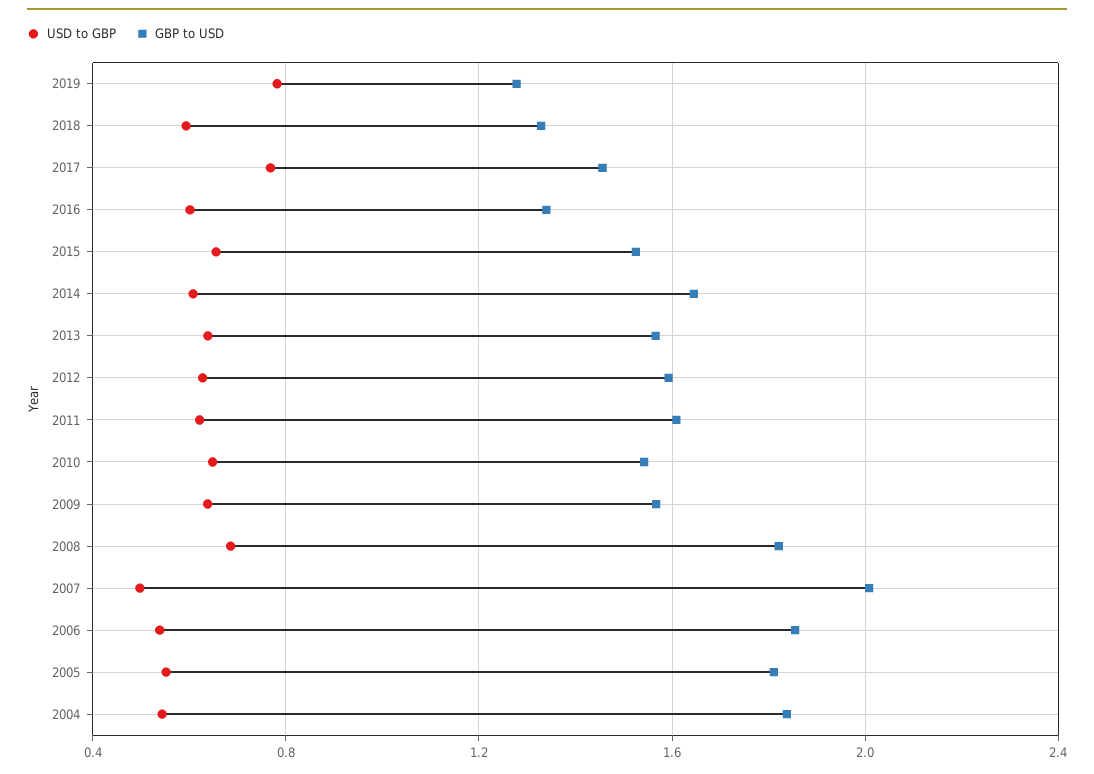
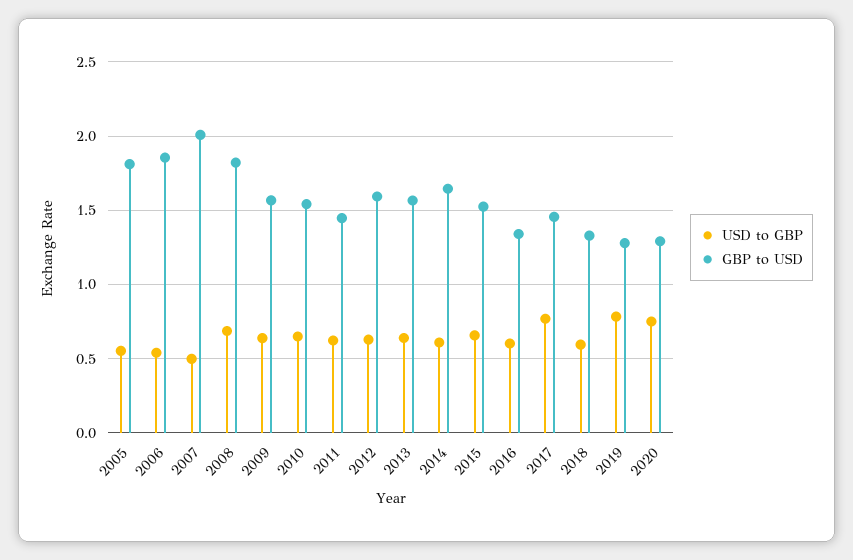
GBP to USD, 2011: 1.6 -> 1.45
USD to GBP, 2004: 0.55 -> none
GBP to USD, 2004: 1.85 -> none
USD to GBP, 2020: none -> 0.75
GBP to USD, 2020: none -> 1.3

